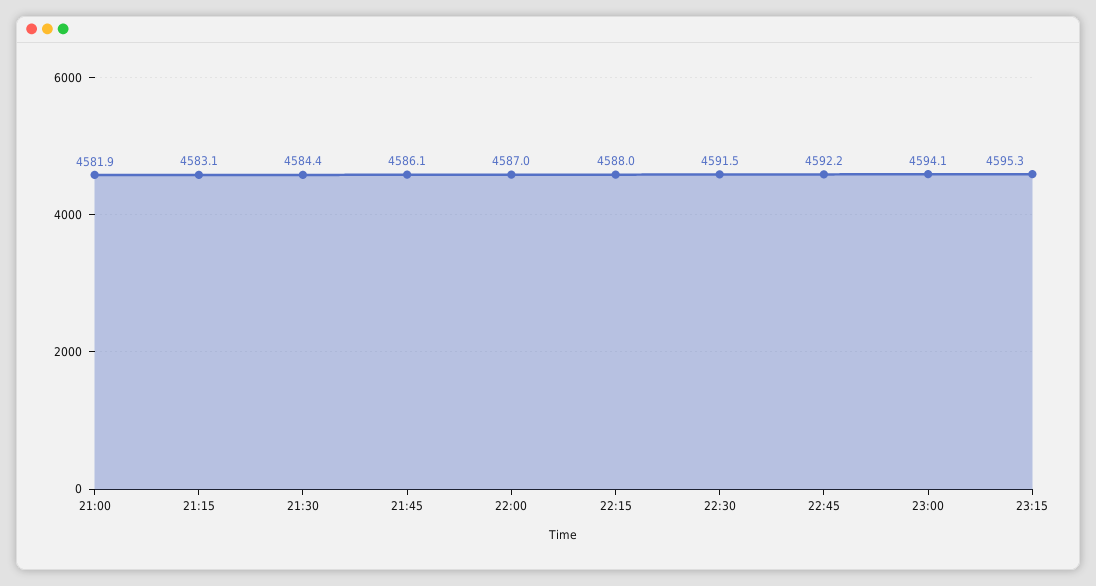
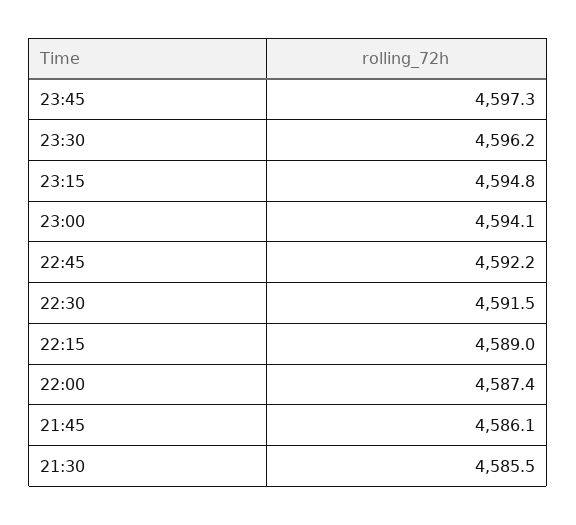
21:00: 4581.9 -> none
21:15: 4583.1 -> none
21:30: 4584.4 -> 4585.5
22:00: 4587 -> 4587.4
22:15: 4588 -> 4589
23:15: 4595.3 -> 4594.8
23:45: none -> 4597.3
23:30: none -> 4596.2

